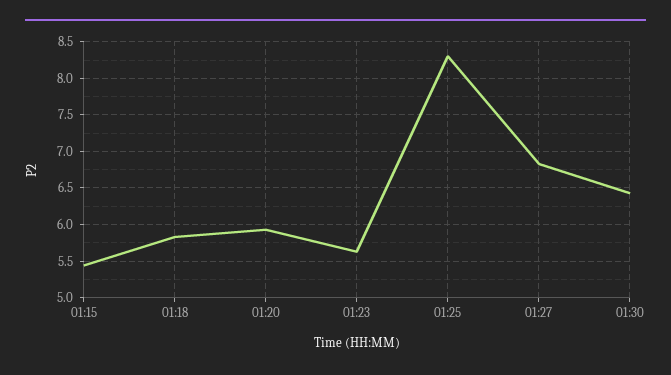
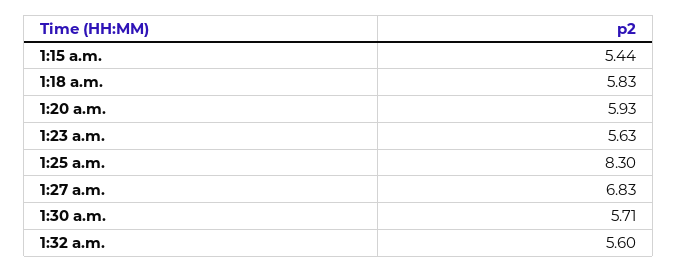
01:30: 6.4 -> 5.71
1:32 a.m.: none -> 5.6

